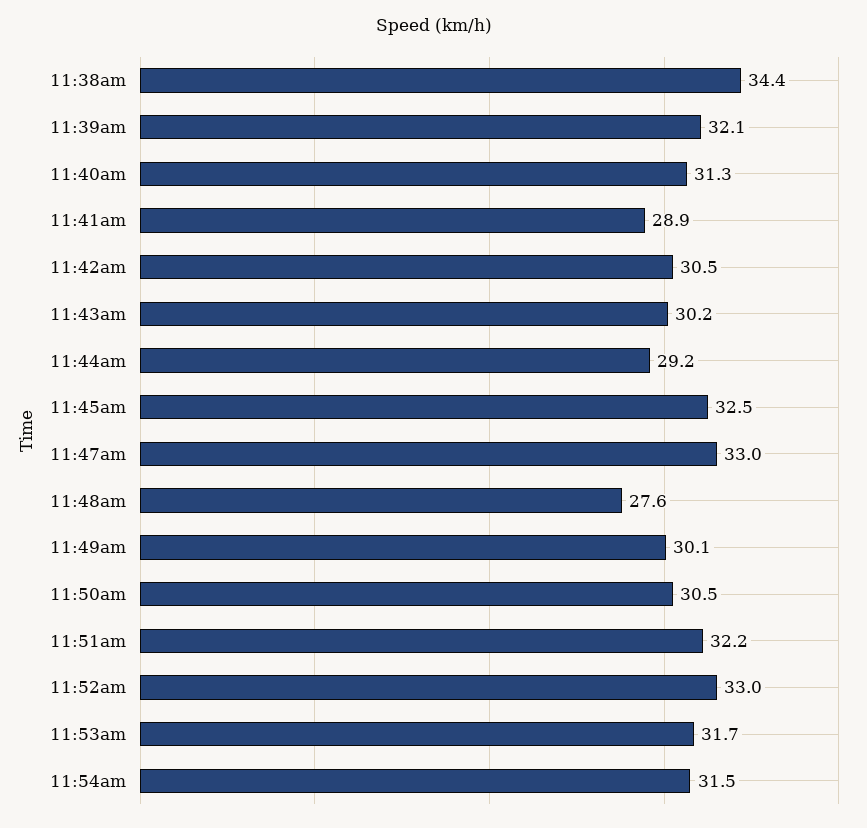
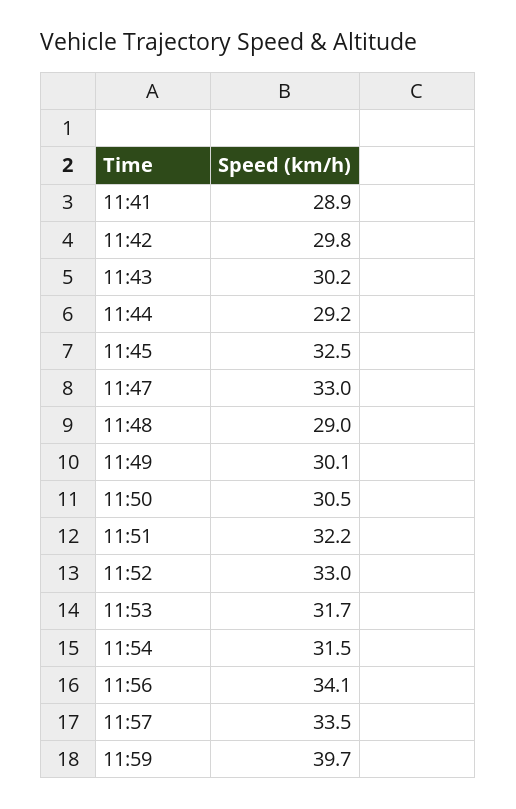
11:38am: 34.4 -> none
11:39am: 32.1 -> none
11:40am: 31.3 -> none
11:42am: 30.5 -> 29.8
11:48am: 27.6 -> 29
11:56: none -> 34.1
11:57: none -> 33.5
11:59: none -> 39.7

